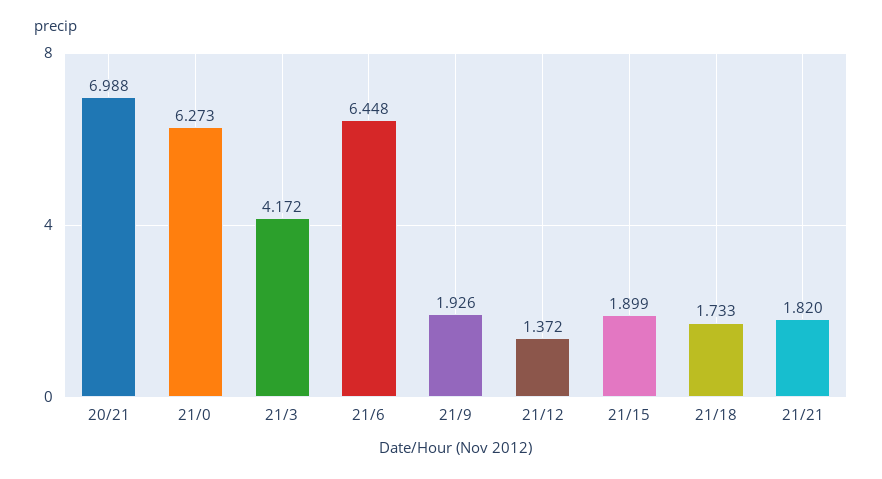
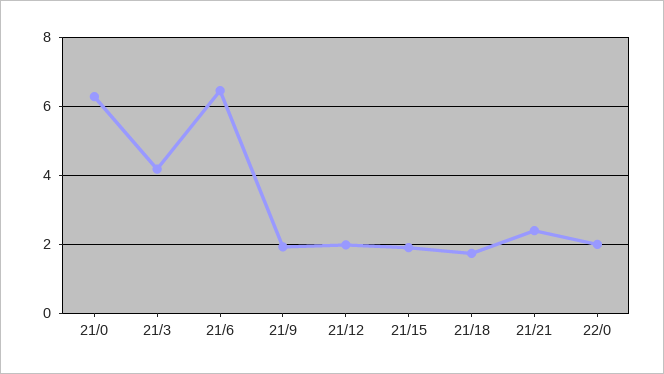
20/21: 6.988 -> none
21/12: 1.372 -> 2
21/21: 1.82 -> 2.4
22/0: none -> 2

